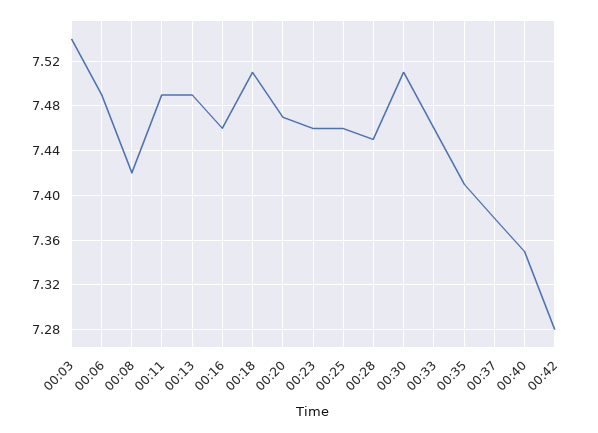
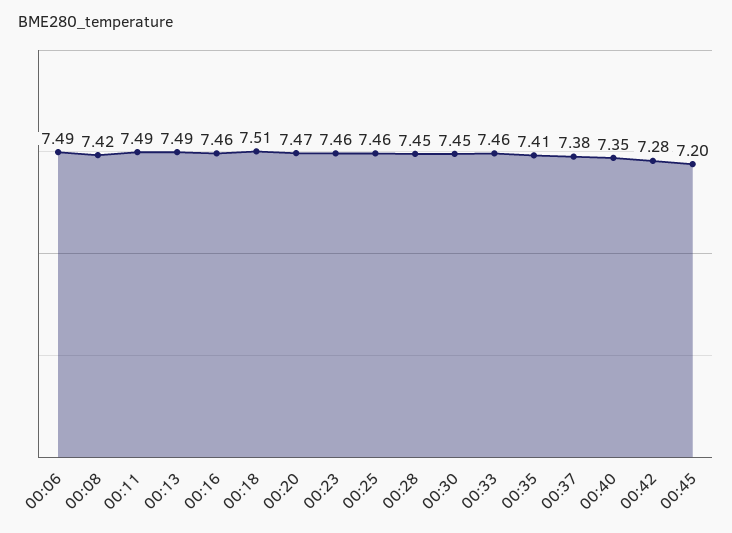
00:03: 7.54 -> none
00:30: 7.51 -> 7.45
00:45: none -> 7.2

